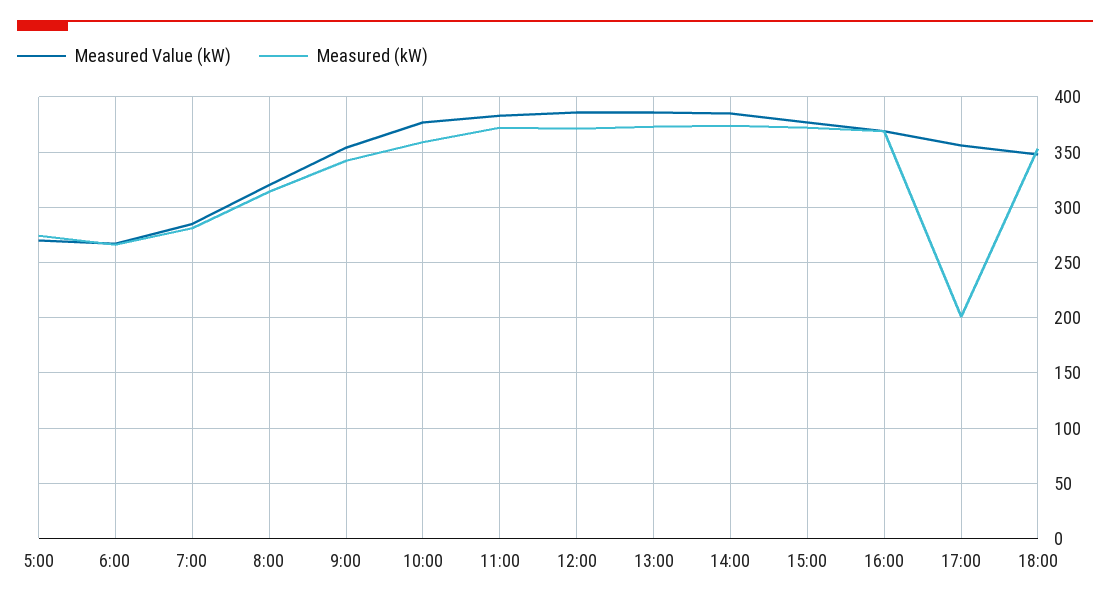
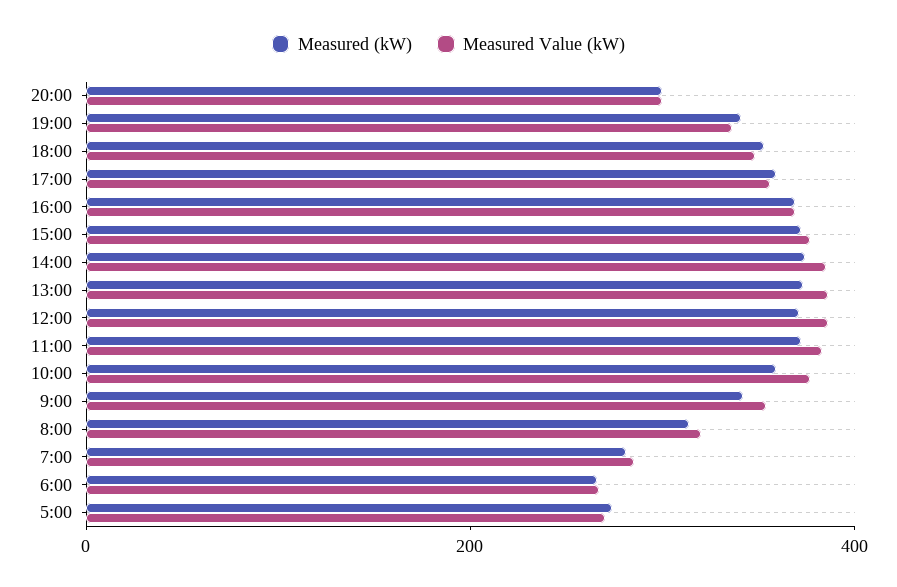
Measured (kW), 17:00: 200 -> 350
Measured (kW), 20:00: none -> 300
Measured Value (kW), 20:00: none -> 300
Measured (kW), 19:00: none -> 350
Measured Value (kW), 19:00: none -> 350

